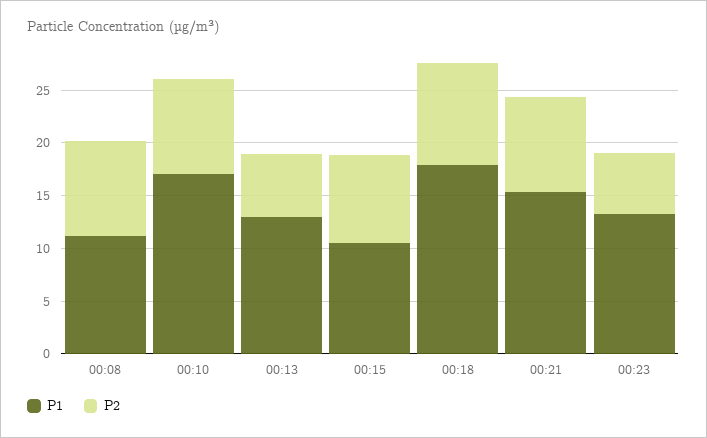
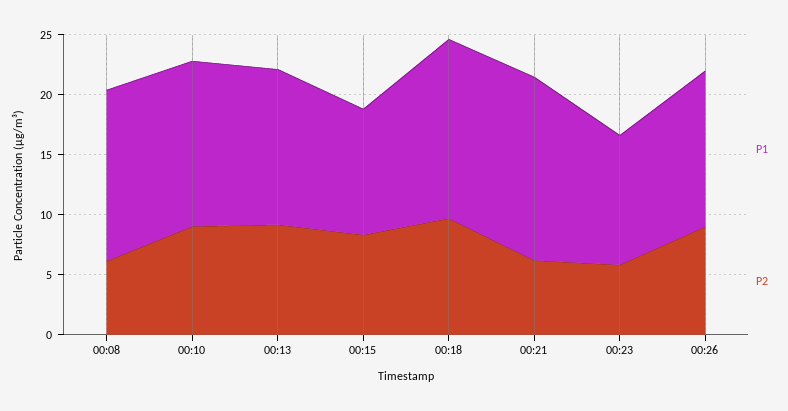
P1, 00:08: 11 -> 14
P2, 00:08: 9 -> 6
P1, 00:10: 17 -> 14
P2, 00:13: 6 -> 9
P1, 00:18: 18 -> 15
P2, 00:21: 9 -> 6
P1, 00:23: 13 -> 11
P1, 00:26: none -> 13
P2, 00:26: none -> 9

